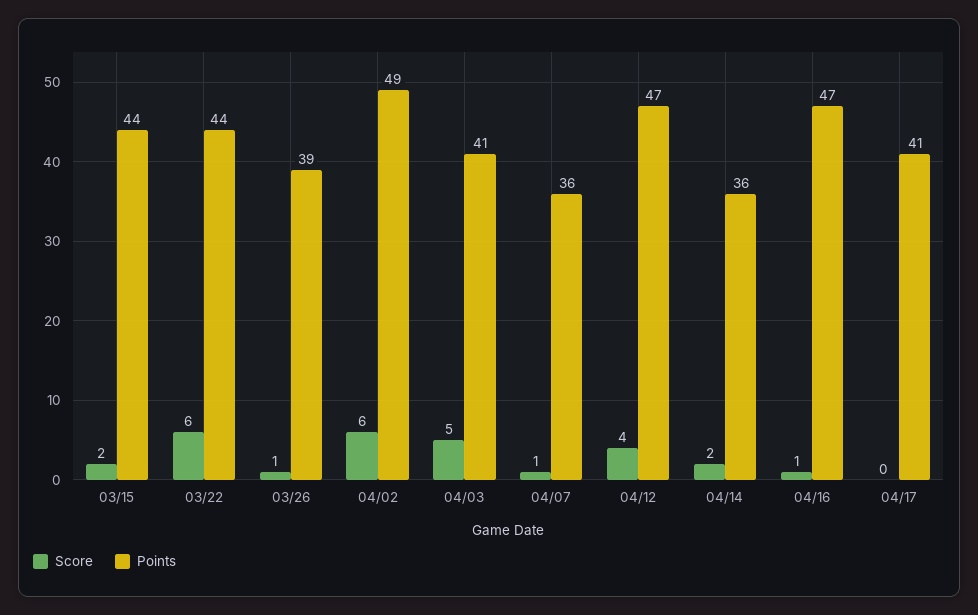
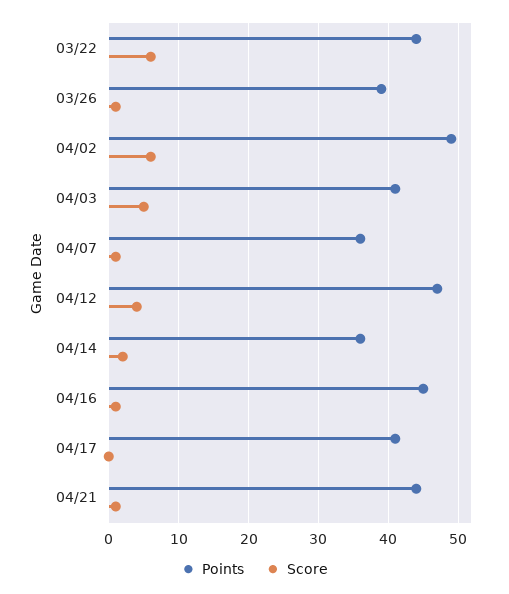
Score, 03/15: 2 -> none
Points, 03/15: 44 -> none
Points, 04/16: 47 -> 45
Points, 04/21: none -> 44
Score, 04/21: none -> 1

